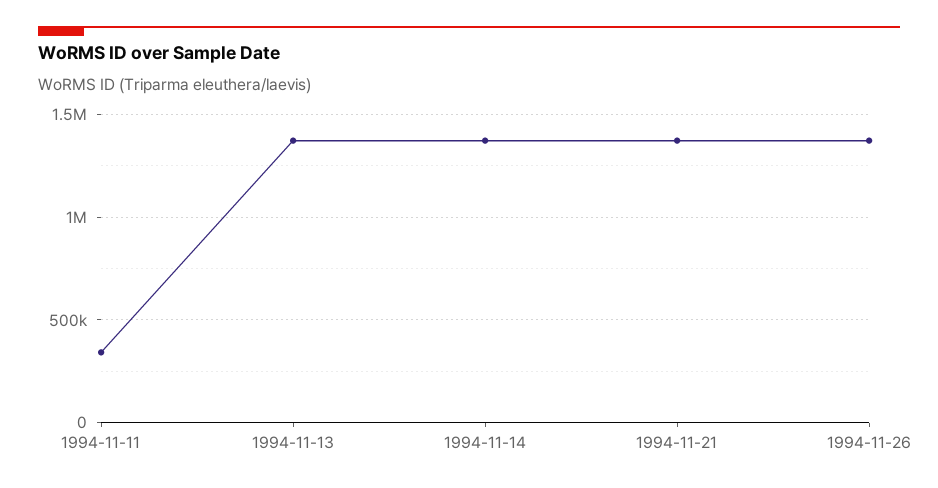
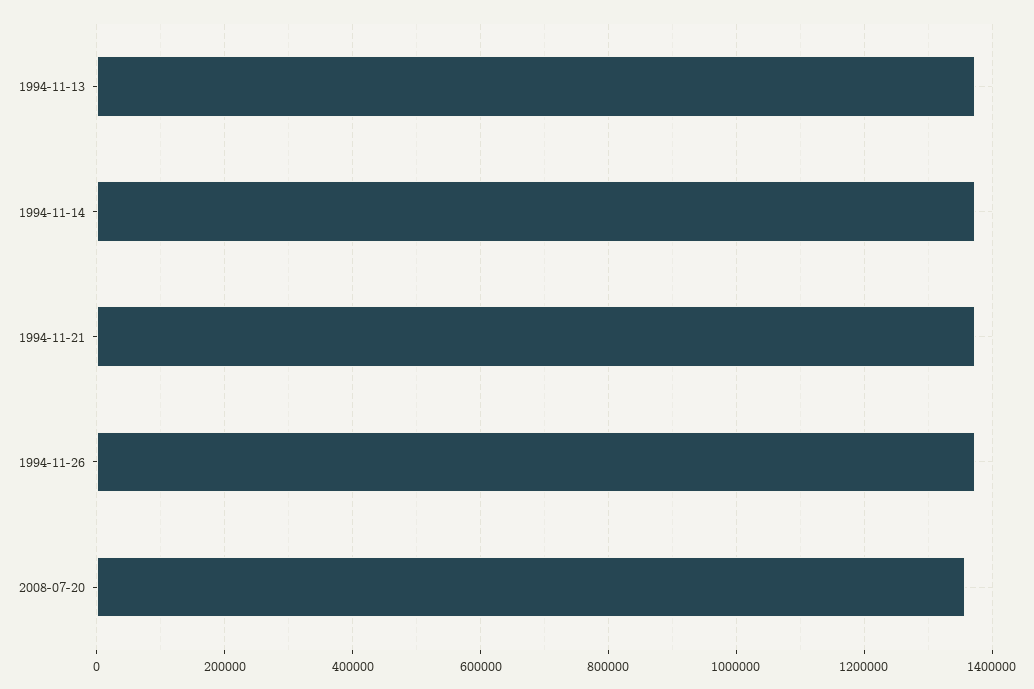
1994-11-11: 350000 -> none
2008-07-20: none -> 1360000

